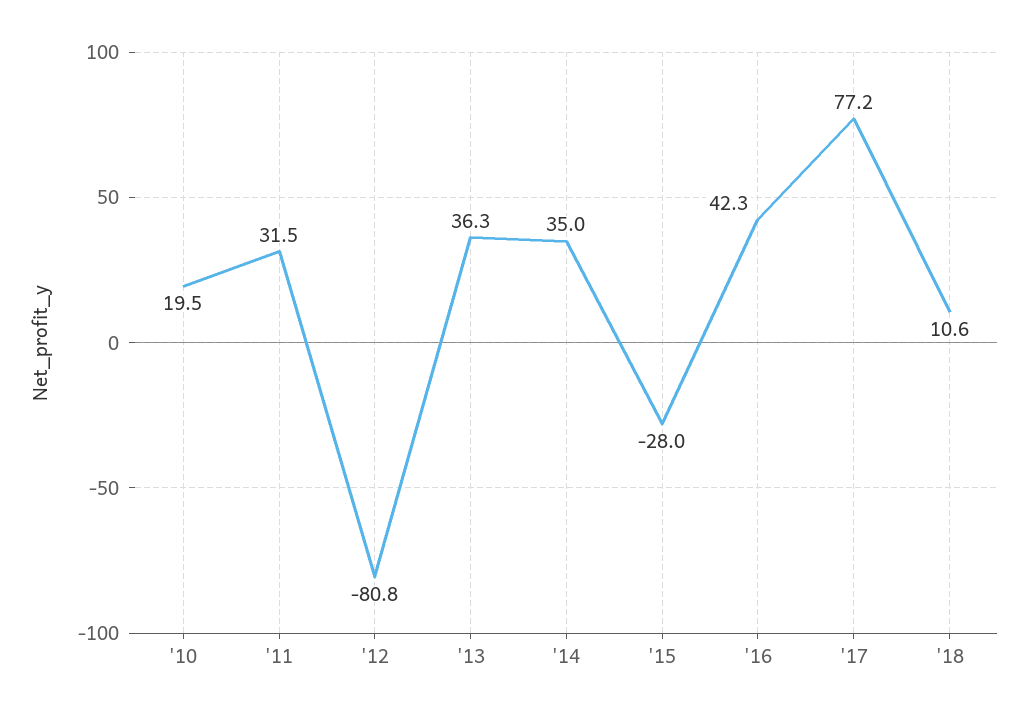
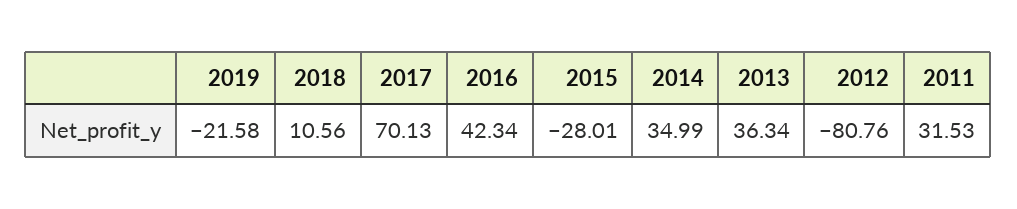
'10: 19.5 -> none
'17: 77.2 -> 70.13
2019: none -> -21.58

